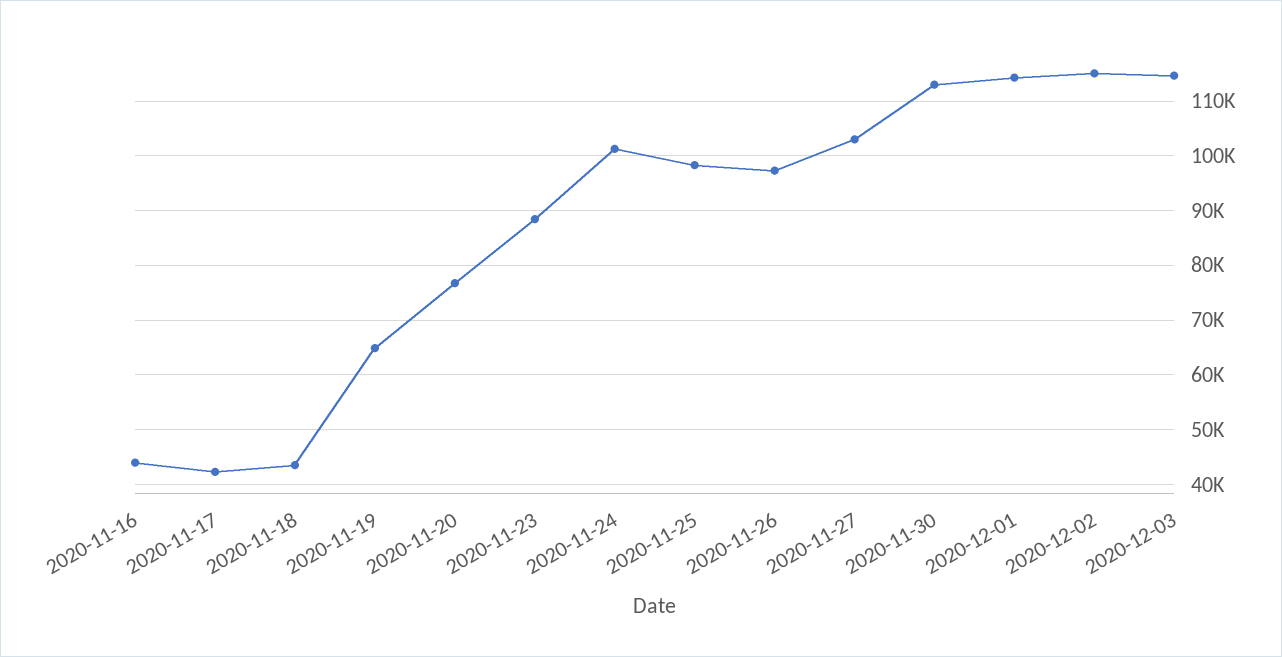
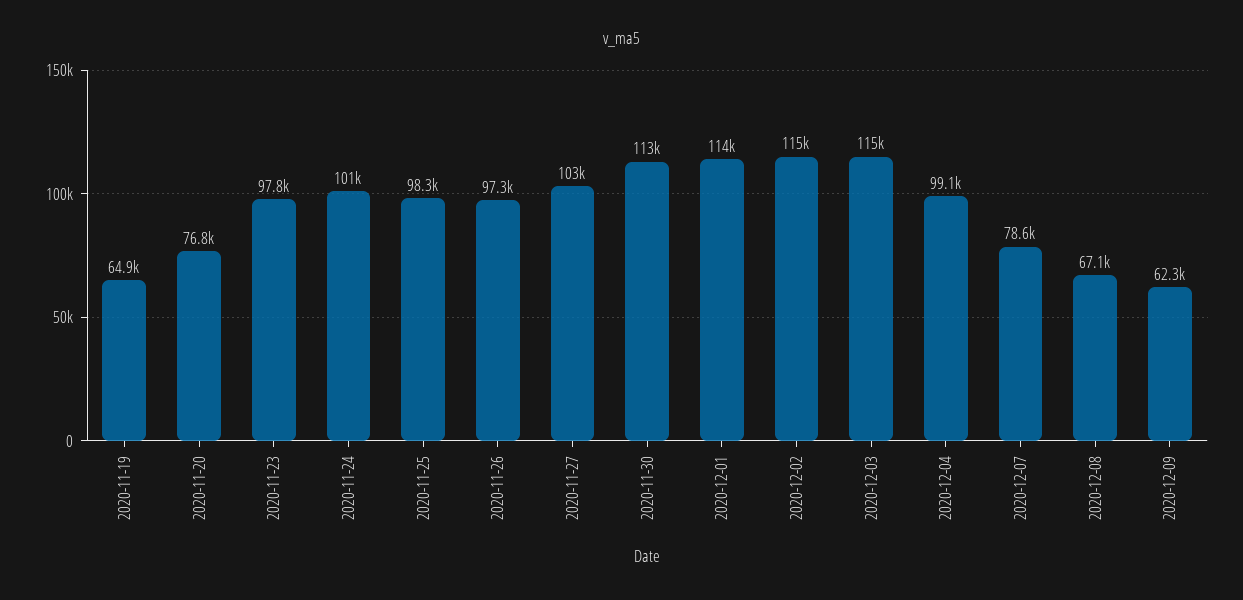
2020-11-16: 44000 -> none
2020-11-17: 42000 -> none
2020-11-18: 44000 -> none
2020-11-23: 88000 -> 97800
2020-12-04: none -> 99100
2020-12-07: none -> 78600
2020-12-08: none -> 67100
2020-12-09: none -> 62300

